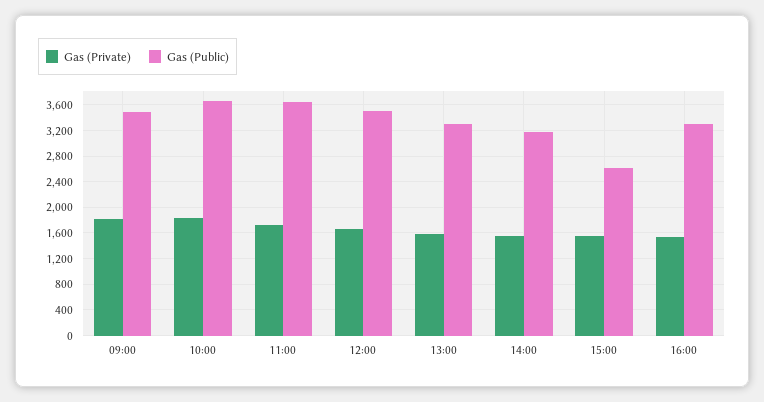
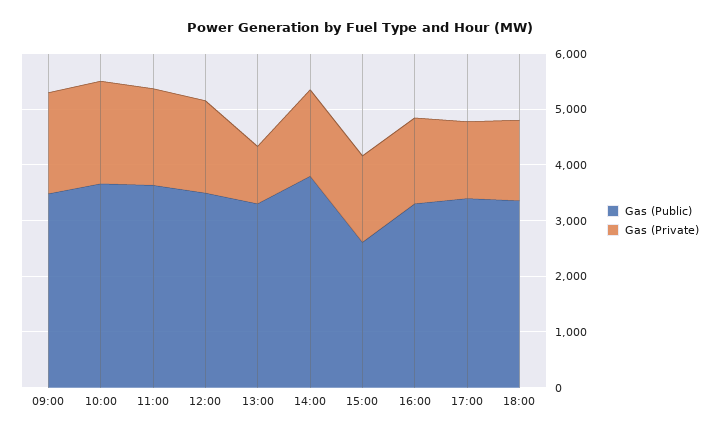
Gas (Private), 13:00: 1600 -> 1000
Gas (Public), 14:00: 3200 -> 3800
Gas (Public), 17:00: none -> 3400
Gas (Private), 17:00: none -> 1400
Gas (Public), 18:00: none -> 3400
Gas (Private), 18:00: none -> 1400

